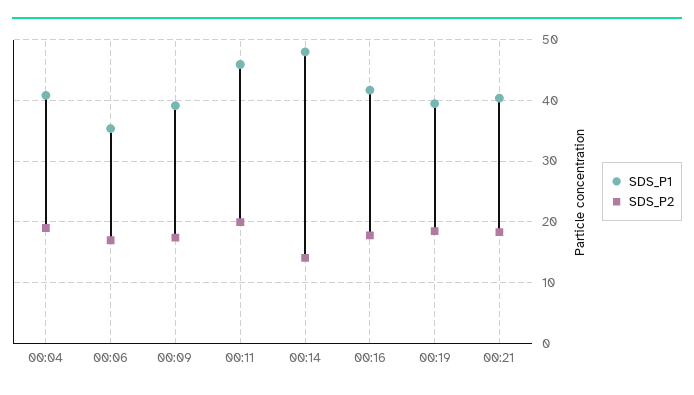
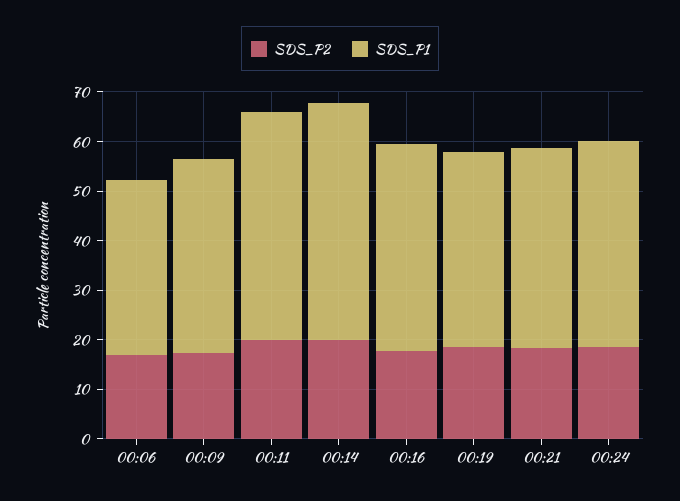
SDS_P1, 00:04: 41 -> none
SDS_P2, 00:04: 19 -> none
SDS_P2, 00:14: 14 -> 20
SDS_P2, 00:24: none -> 18
SDS_P1, 00:24: none -> 42

